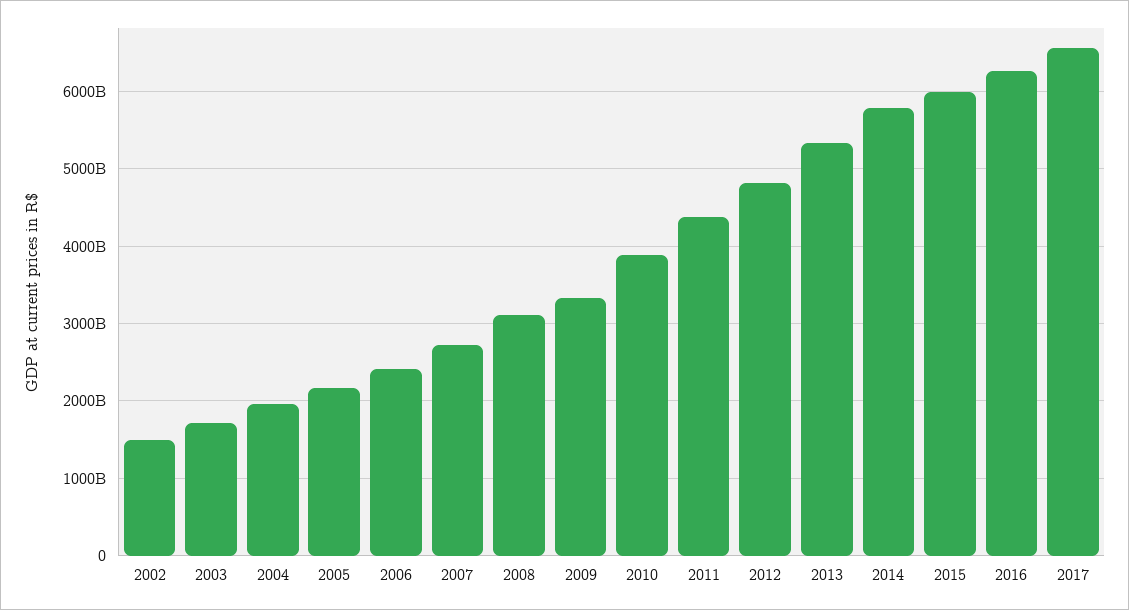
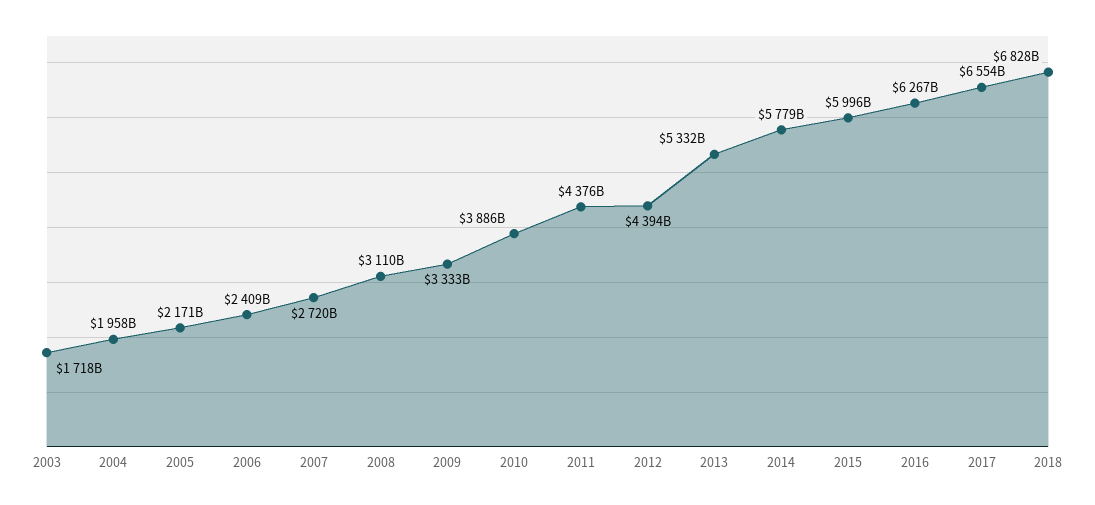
2002: 1500000000000 -> none
2012: 4800000000000 -> 4394000000000
2018: none -> 6828000000000

